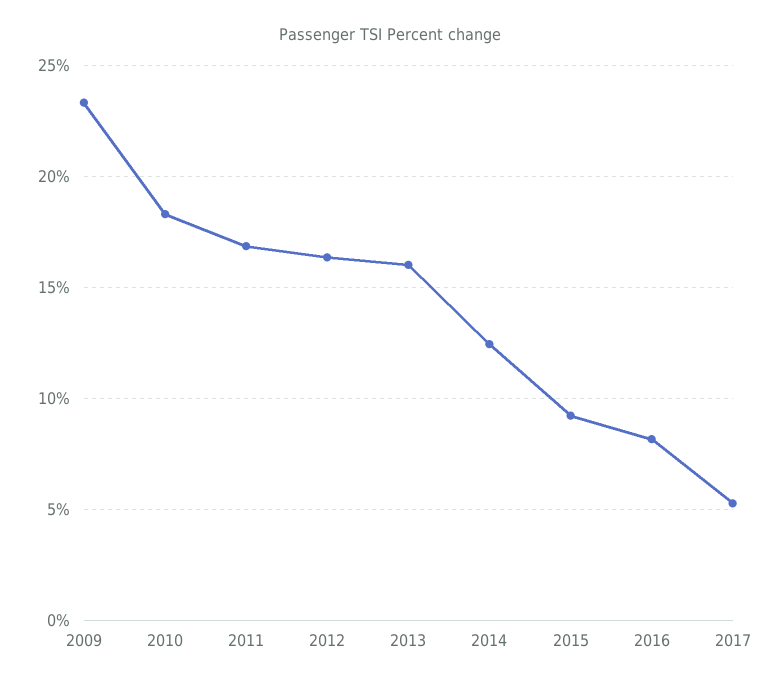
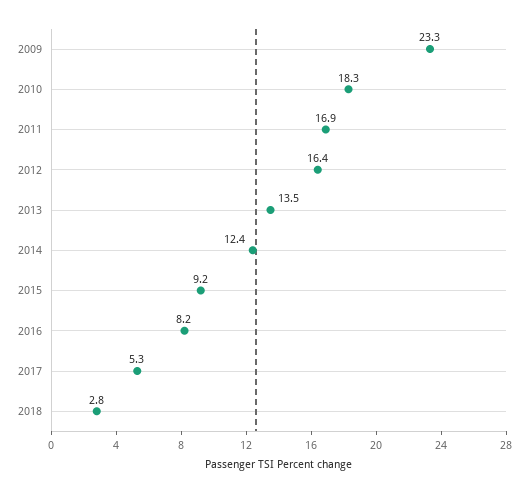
2013: 16 -> 13.5
2018: none -> 2.8

